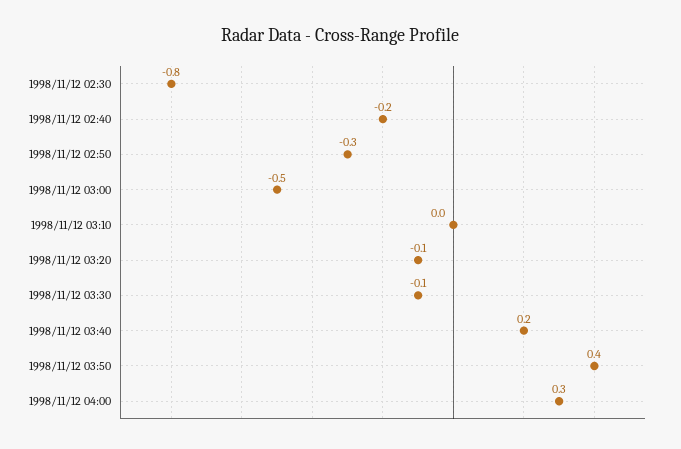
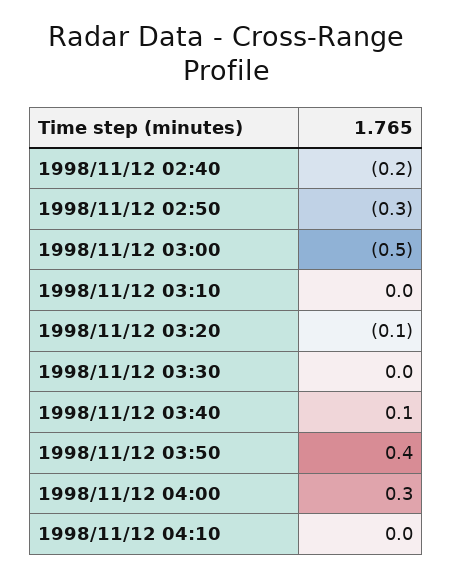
1998/11/12 02:30: -0.8 -> none
1998/11/12 03:30: -0.1 -> 0
1998/11/12 03:40: 0.2 -> 0.1
1998/11/12 04:10: none -> 0

